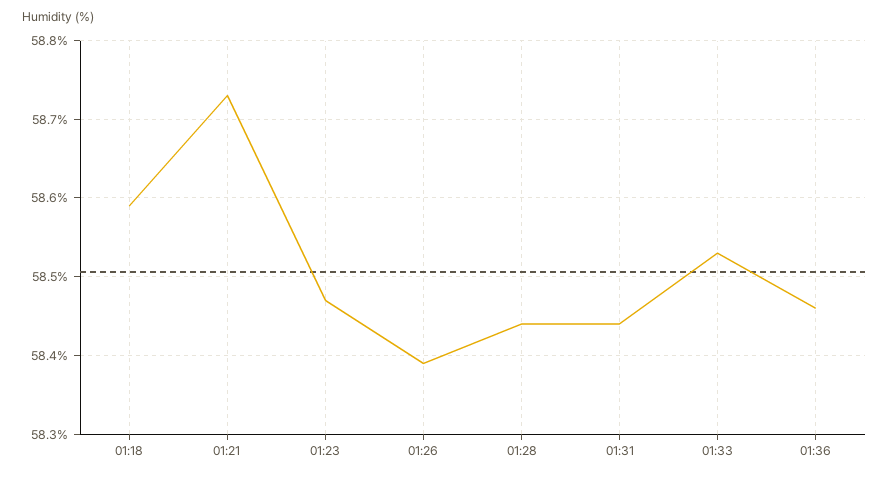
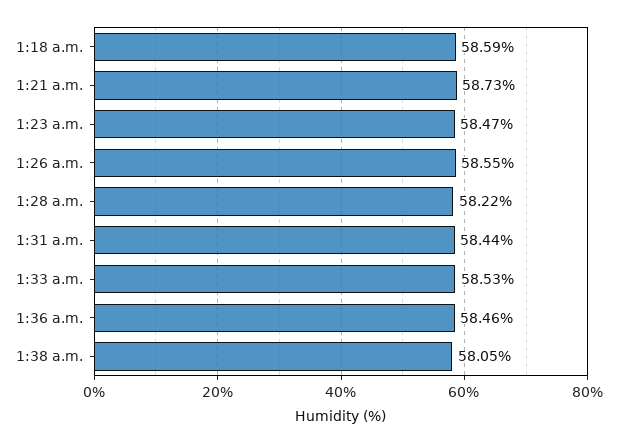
01:26: 58.39 -> 58.55
01:28: 58.44 -> 58.22
1:38 a.m.: none -> 58.05

